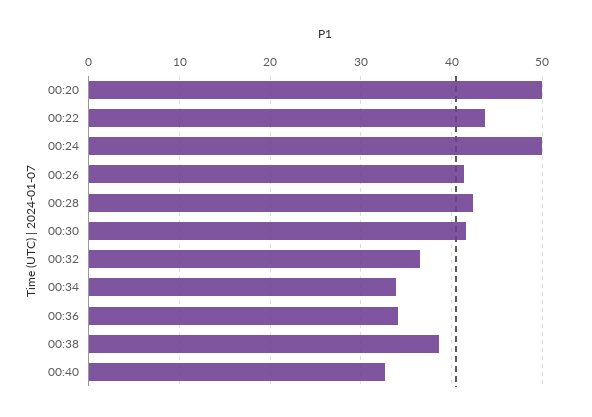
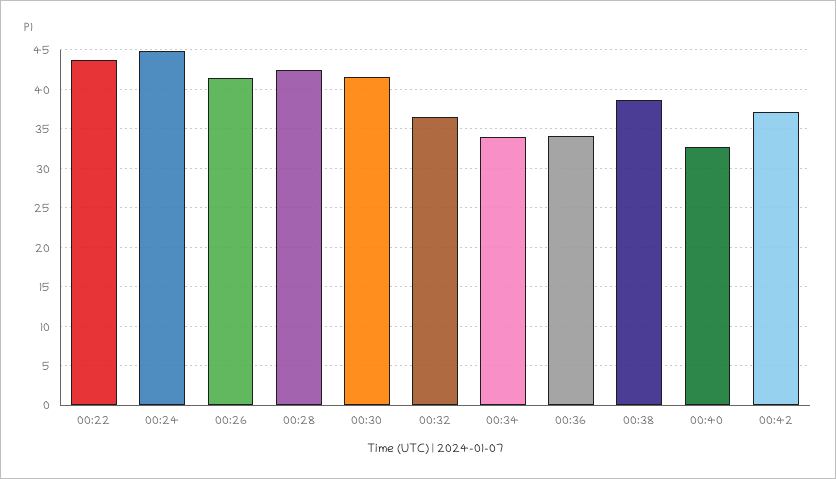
00:20: 50 -> none
00:24: 50 -> 45
00:42: none -> 37

